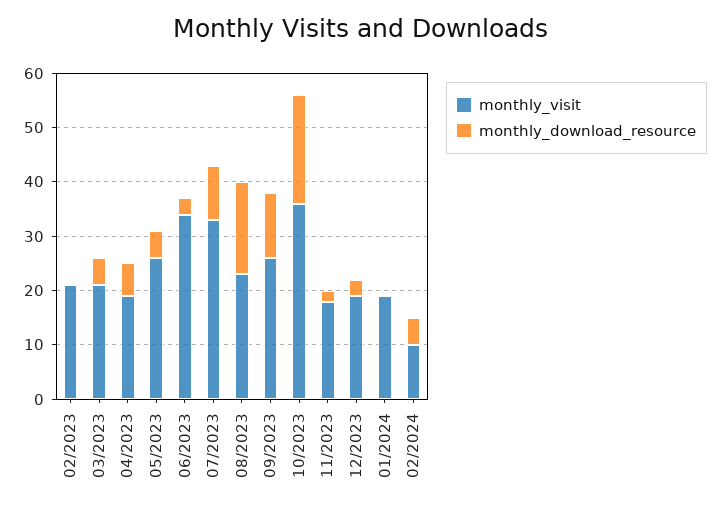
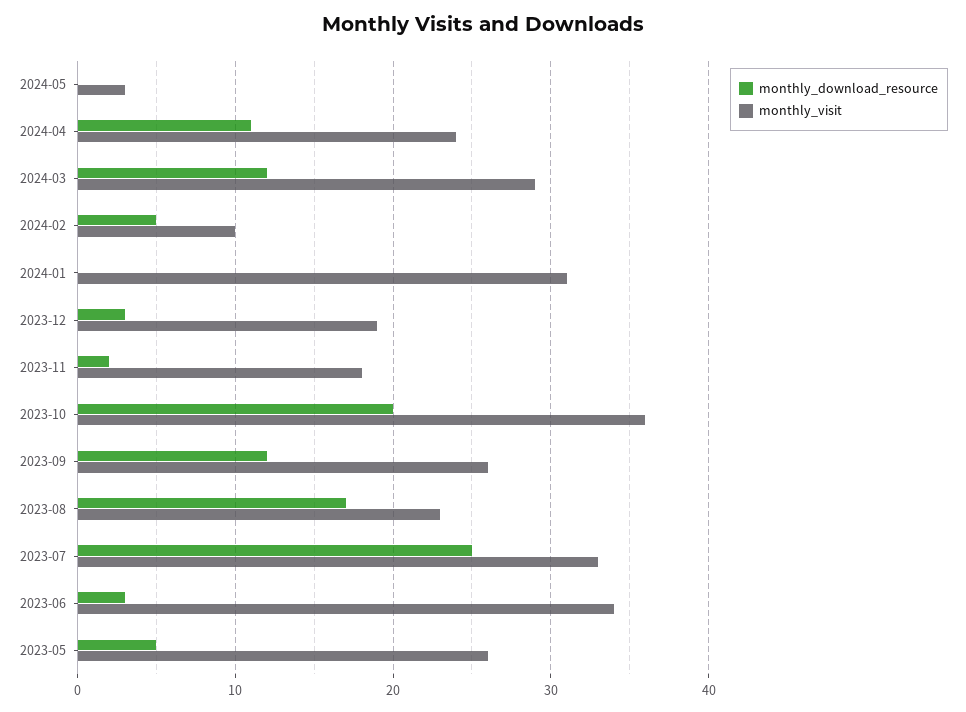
monthly_visit, 02/2023: 20 -> none
monthly_download_resource, 02/2023: 0 -> none
monthly_visit, 03/2023: 20 -> none
monthly_download_resource, 03/2023: 5 -> none
monthly_visit, 04/2023: 20 -> none
monthly_download_resource, 04/2023: 5 -> none
monthly_download_resource, 07/2023: 10 -> 25
monthly_visit, 01/2024: 20 -> 31
monthly_download_resource, 2024-05: none -> 0
monthly_visit, 2024-05: none -> 3
monthly_download_resource, 2024-04: none -> 11
monthly_visit, 2024-04: none -> 24
monthly_download_resource, 2024-03: none -> 12
monthly_visit, 2024-03: none -> 29

